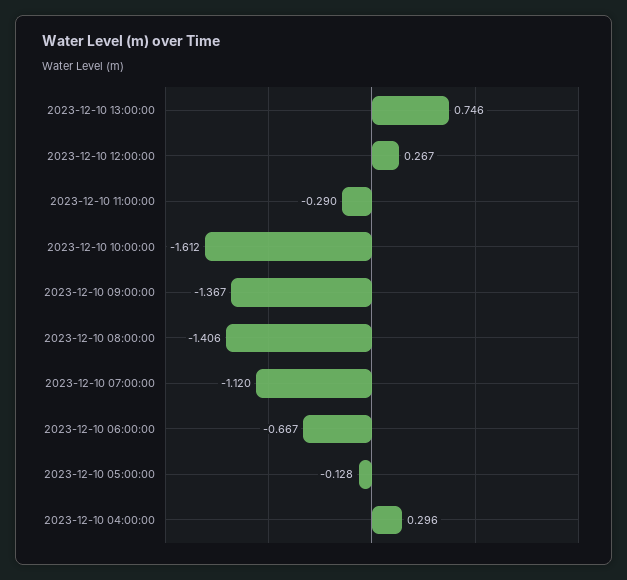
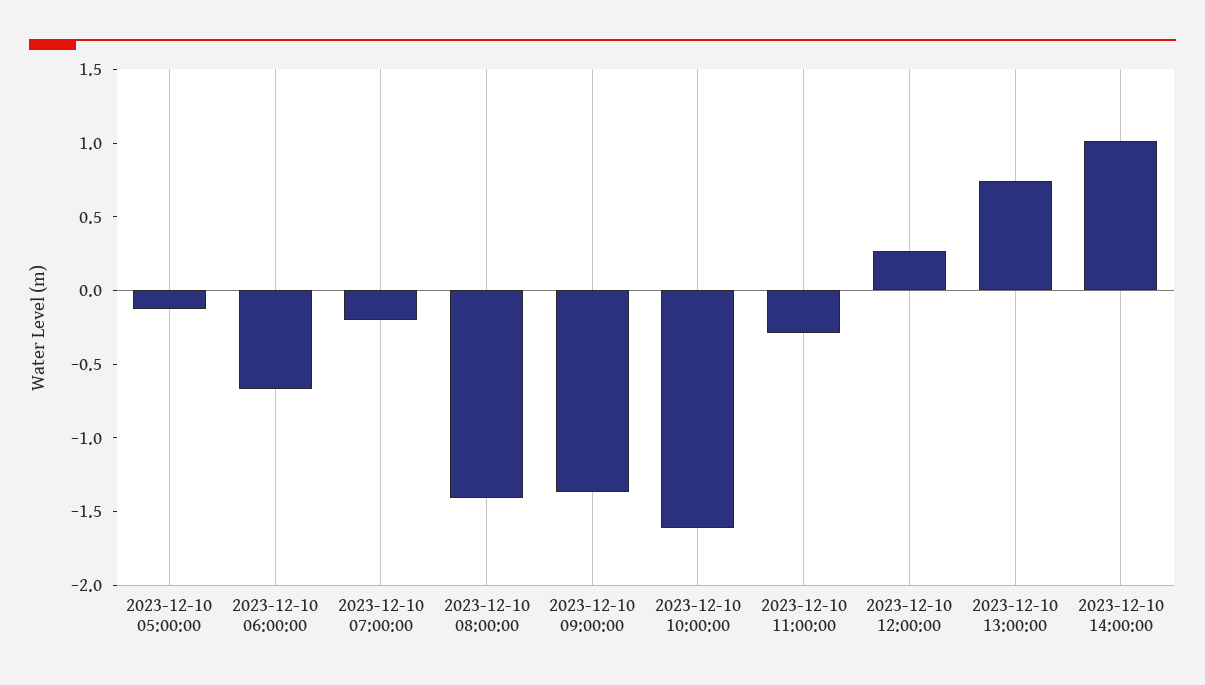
2023-12-10 07:00:00: -1.12 -> -0.2
2023-12-10 04:00:00: 0.296 -> none
2023-12-10 14:00:00: none -> 1

